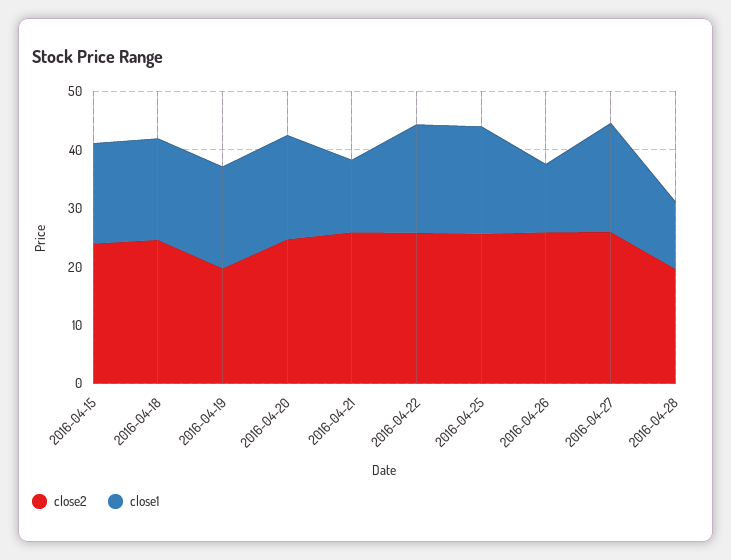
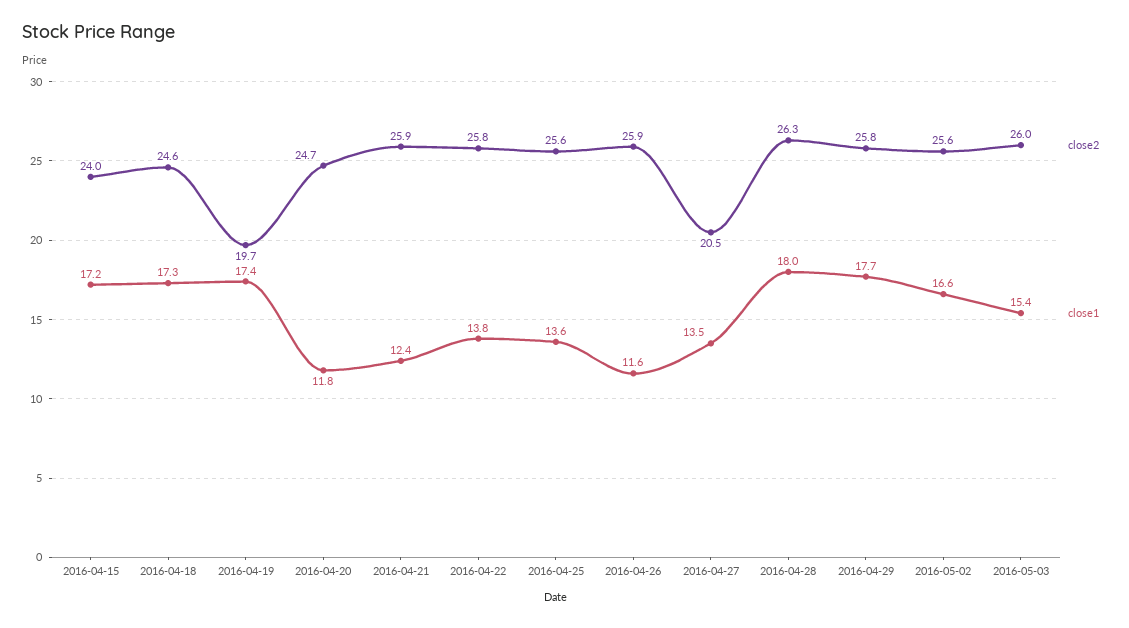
close1, 2016-04-20: 18 -> 11.8
close1, 2016-04-22: 18 -> 13.8
close1, 2016-04-25: 18 -> 13.6
close2, 2016-04-27: 26 -> 20.5
close1, 2016-04-27: 18 -> 13.5
close2, 2016-04-28: 20 -> 26.3
close1, 2016-04-28: 12 -> 18
close2, 2016-04-29: none -> 25.8
close1, 2016-04-29: none -> 17.7
close2, 2016-05-02: none -> 25.6
close1, 2016-05-02: none -> 16.6
close2, 2016-05-03: none -> 26
close1, 2016-05-03: none -> 15.4

